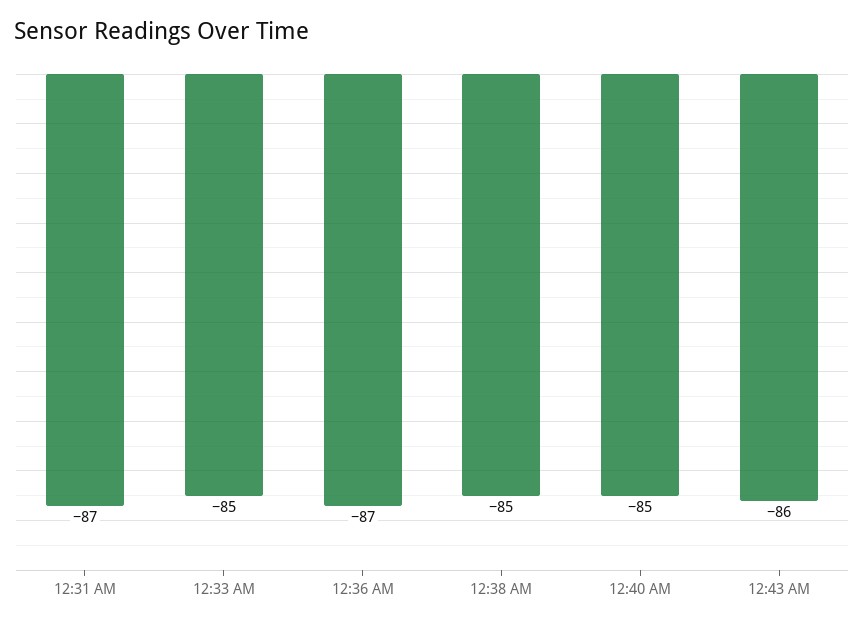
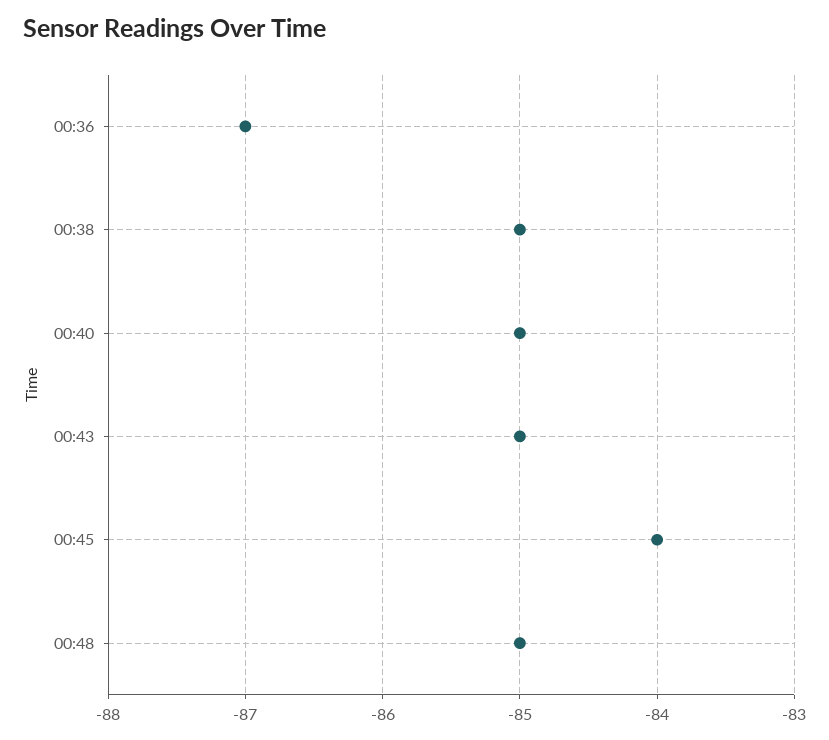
12:31 AM: -87 -> none
12:33 AM: -85 -> none
12:43 AM: -86 -> -85
00:45: none -> -84
00:48: none -> -85

